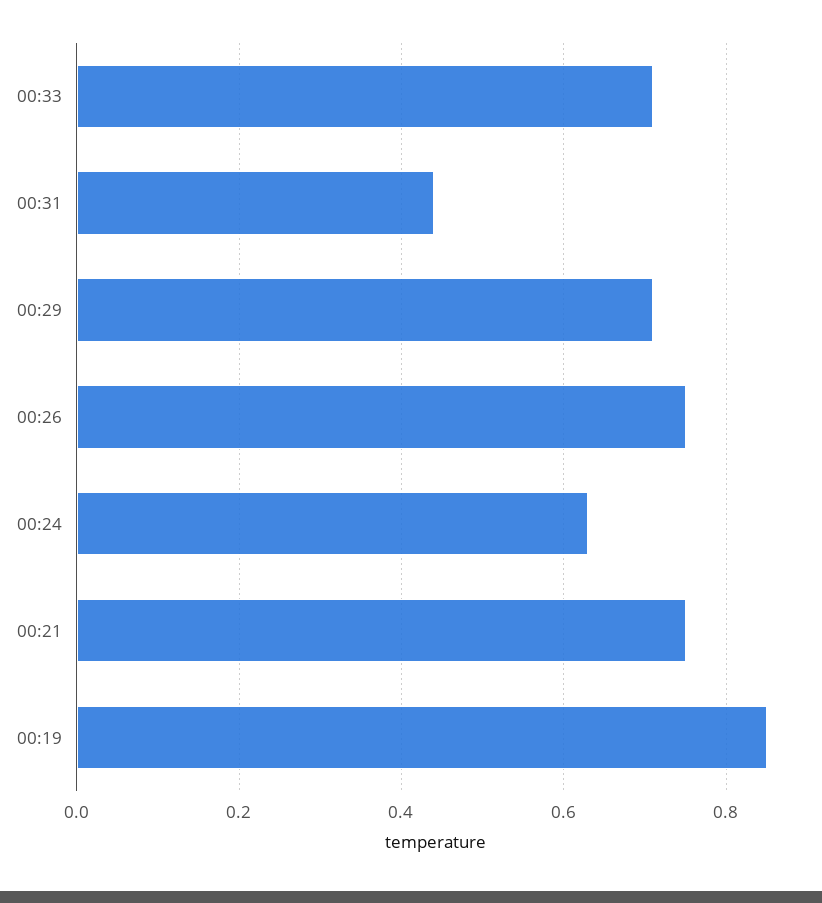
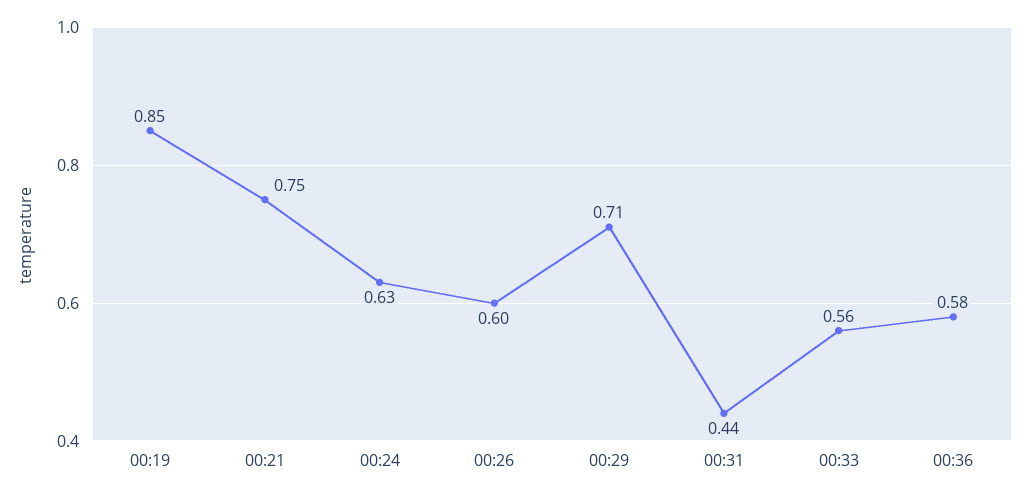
00:33: 0.7 -> 0.56
00:26: 0.75 -> 0.6
00:36: none -> 0.58

